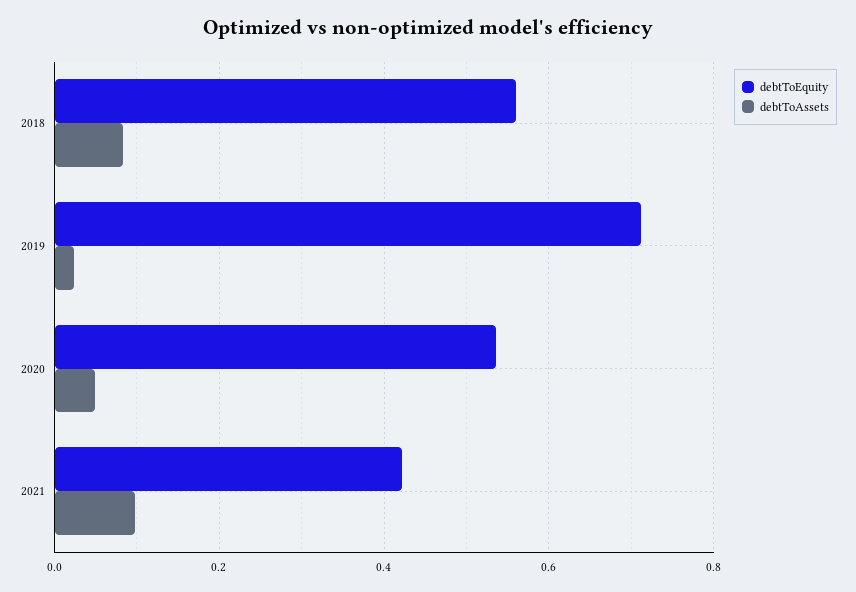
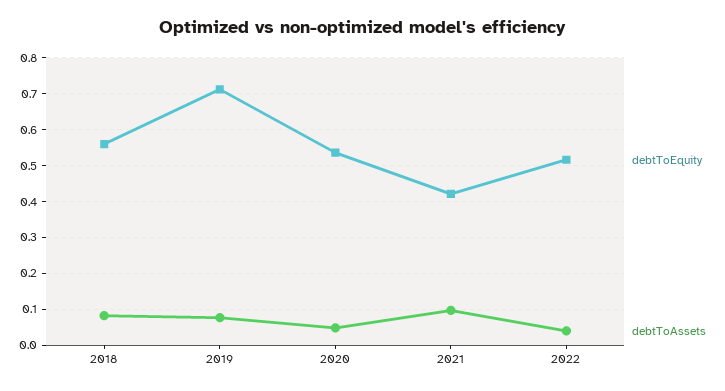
debtToAssets, 2019: 0.02 -> 0.08
debtToEquity, 2022: none -> 0.52
debtToAssets, 2022: none -> 0.04

